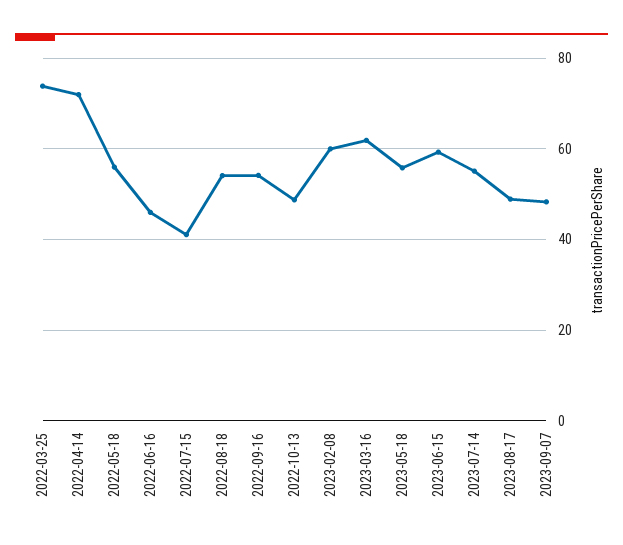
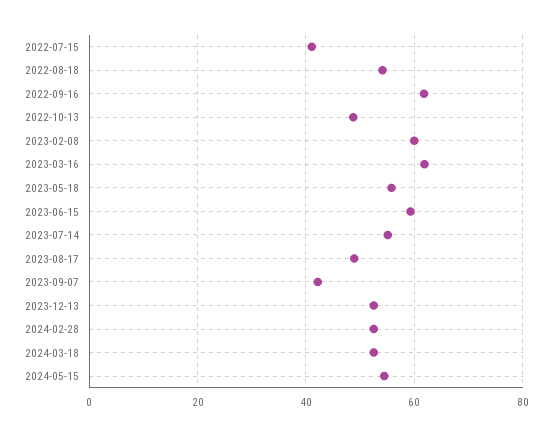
2022-03-25: 74 -> none
2022-04-14: 72 -> none
2022-05-18: 56 -> none
2022-06-16: 46 -> none
2022-09-16: 54 -> 62
2023-09-07: 48 -> 42
2023-12-13: none -> 52
2024-02-28: none -> 52
2024-03-18: none -> 52
2024-05-15: none -> 54

